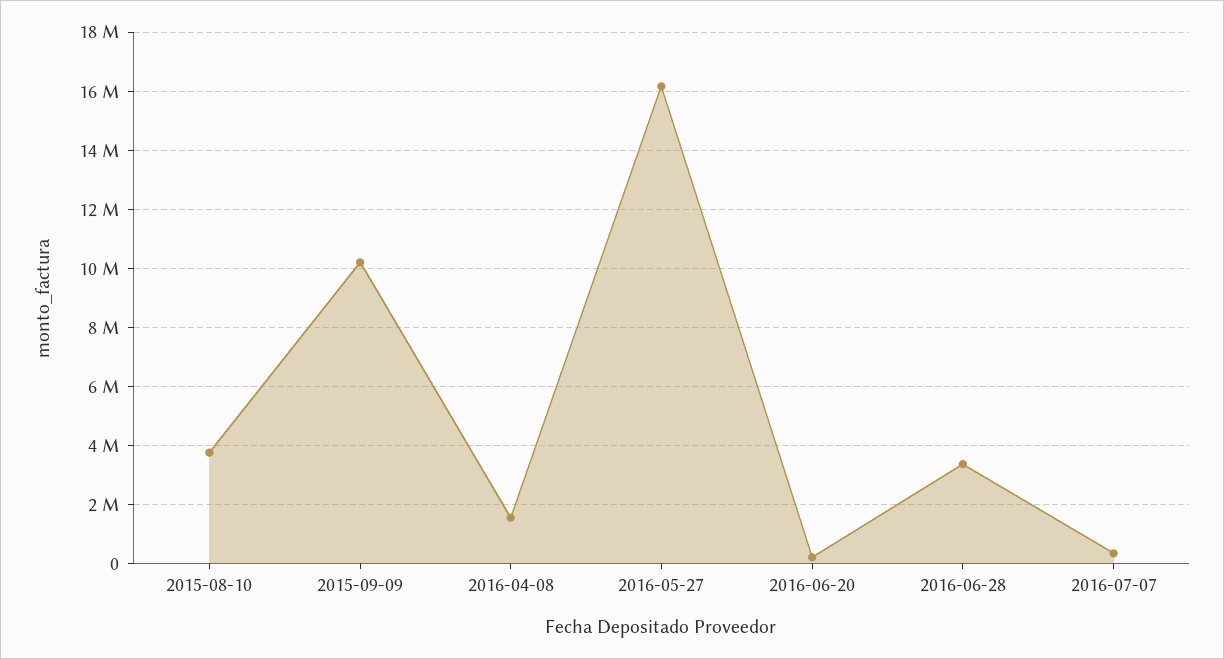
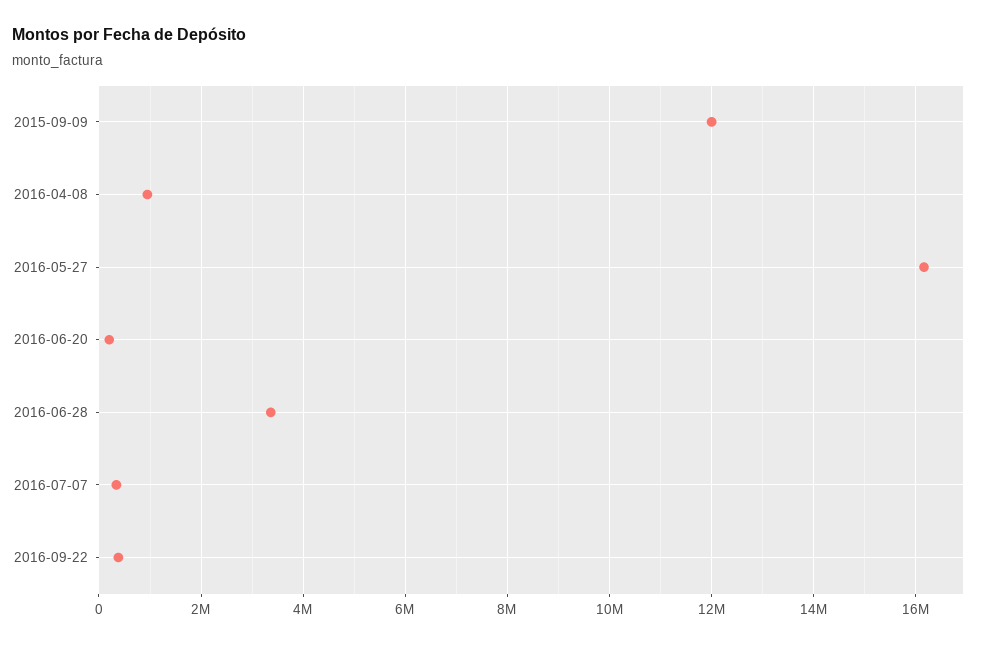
2015-08-10: 3750000 -> none
2015-09-09: 10250000 -> 12000000
2016-04-08: 1500000 -> 1000000
2016-09-22: none -> 400000

